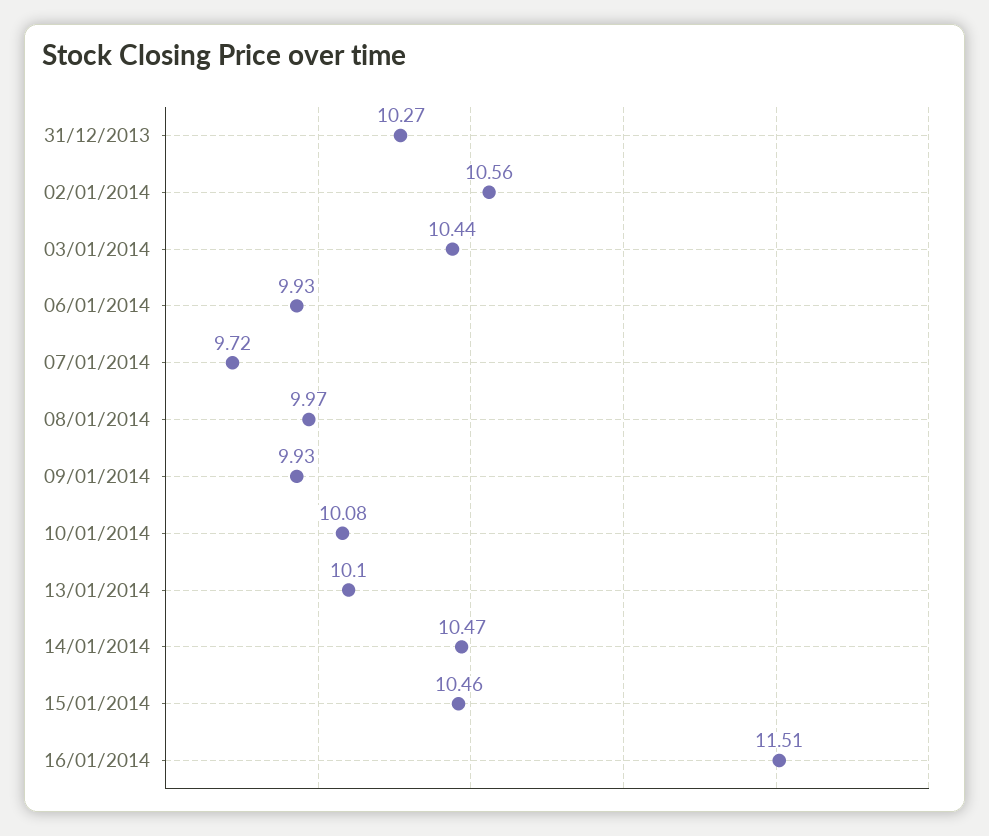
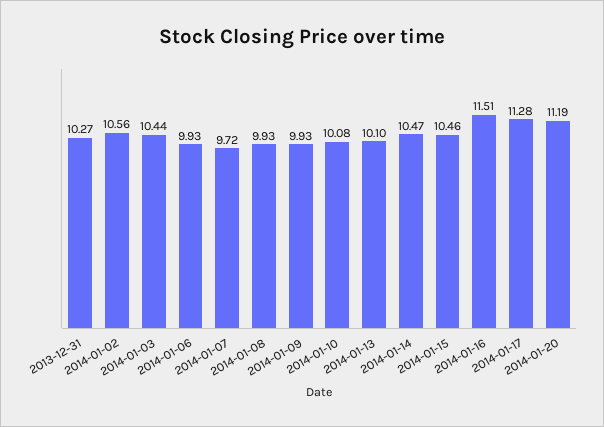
08/01/2014: 9.97 -> 9.93
2014-01-17: none -> 11.28
2014-01-20: none -> 11.19

